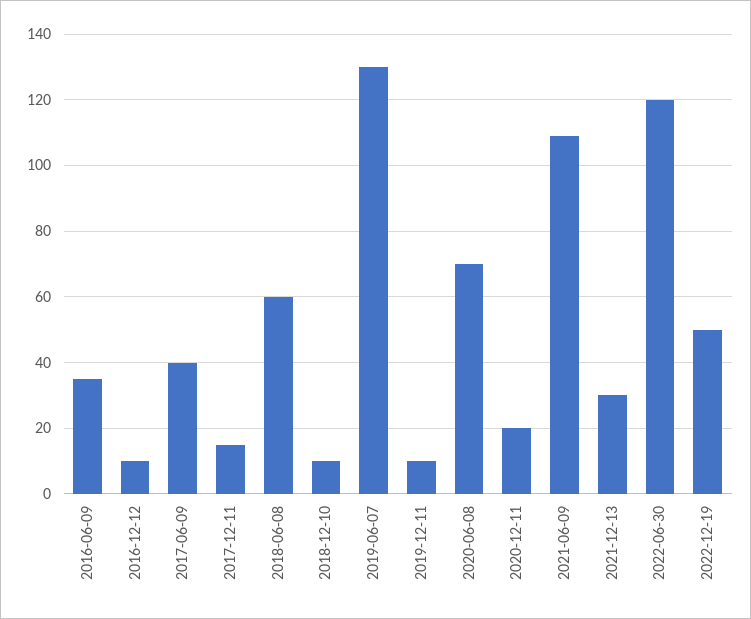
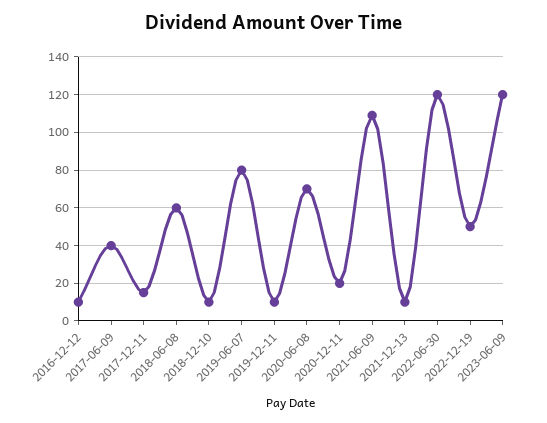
2016-06-09: 35 -> none
2019-06-07: 130 -> 80
2021-12-13: 30 -> 10
2023-06-09: none -> 120

